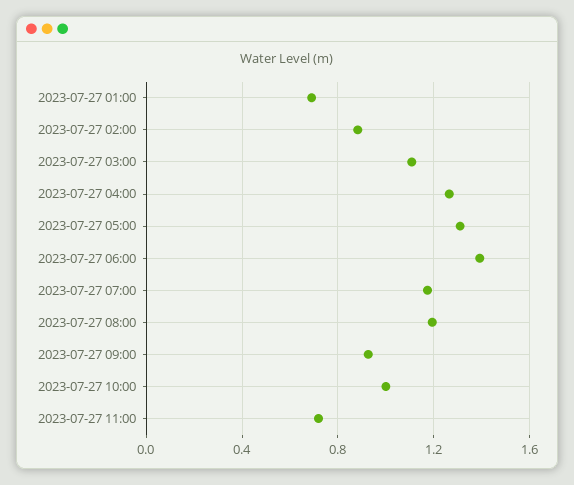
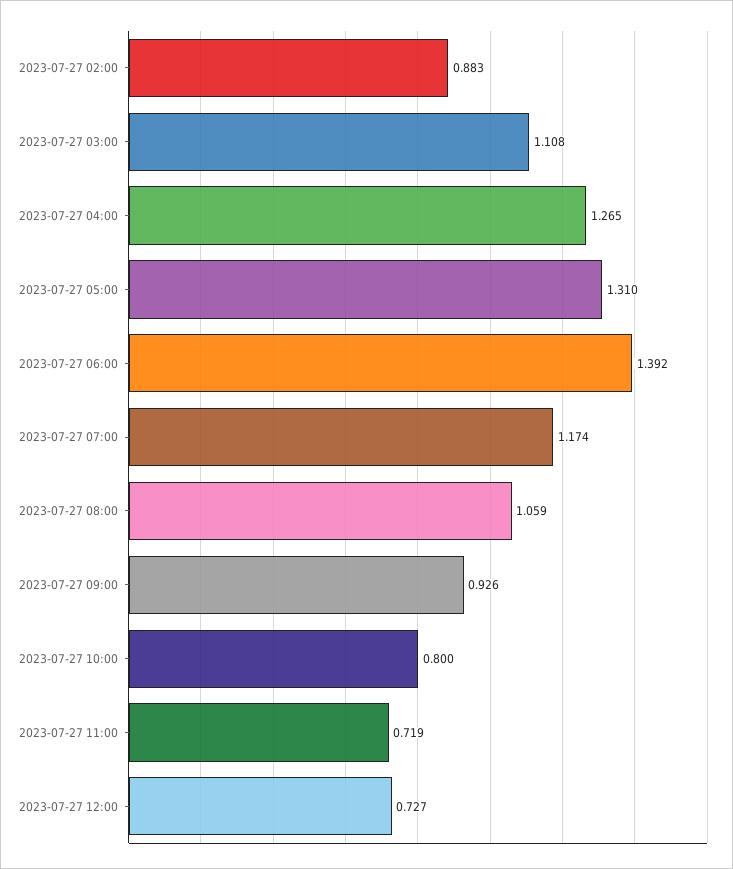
2023-07-27 01:00: 0.7 -> none
2023-07-27 08:00: 1.2 -> 1.059
2023-07-27 10:00: 1 -> 0.8
2023-07-27 12:00: none -> 0.727

